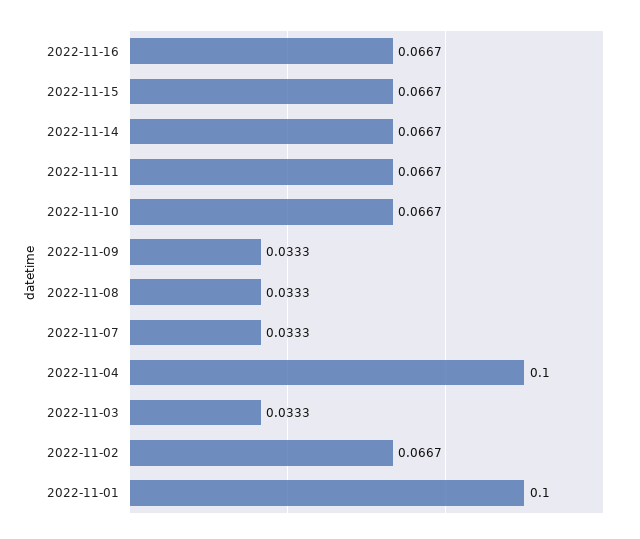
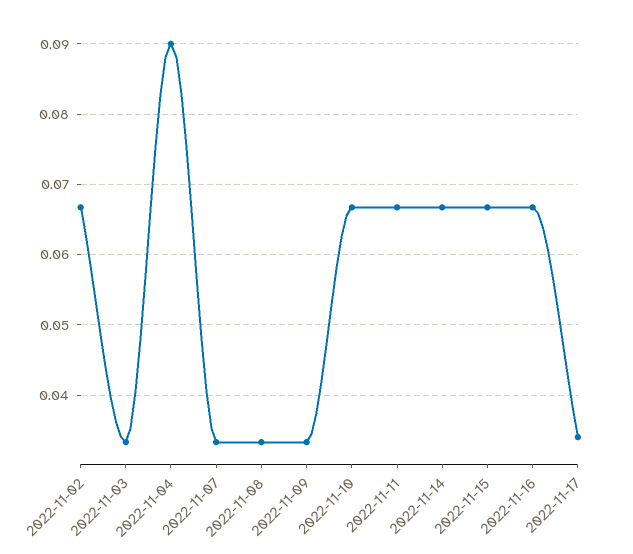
2022-11-04: 0.1 -> 0.09
2022-11-01: 0.1 -> none
2022-11-17: none -> 0.034

